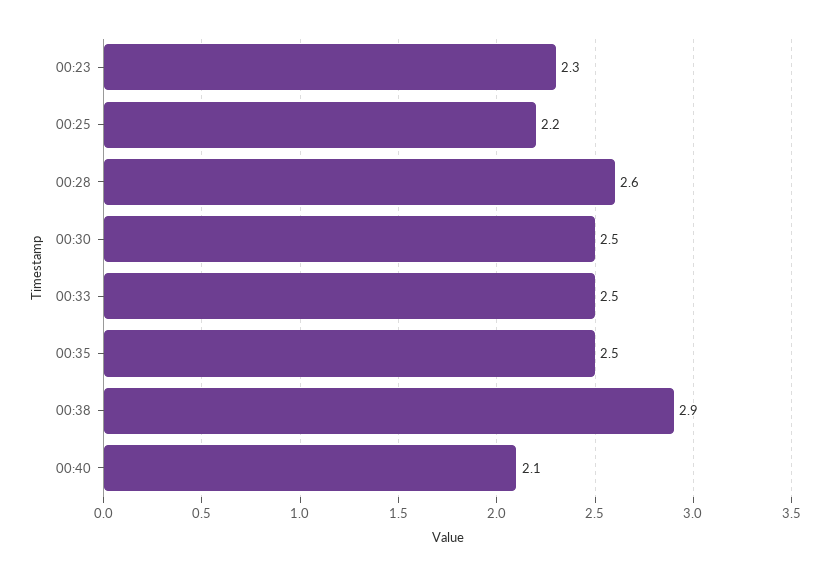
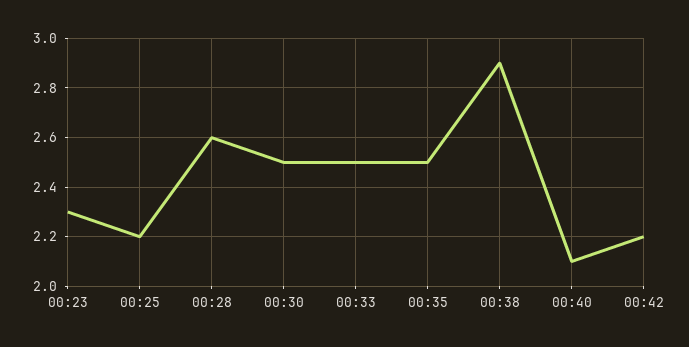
00:42: none -> 2.2

